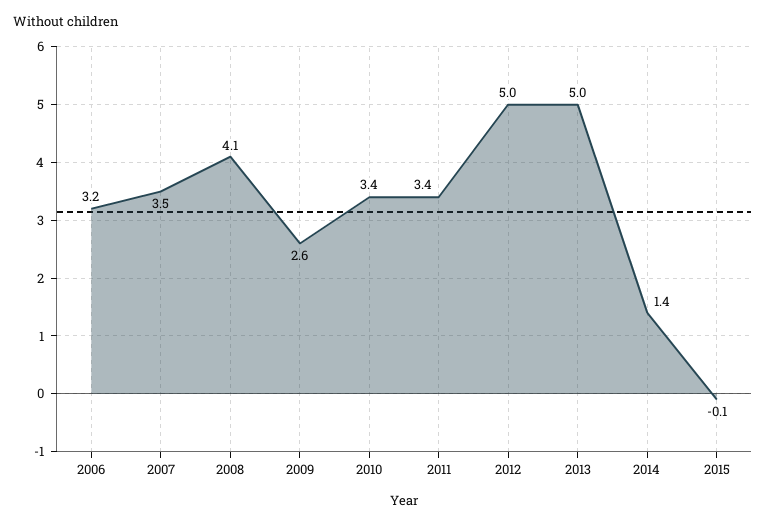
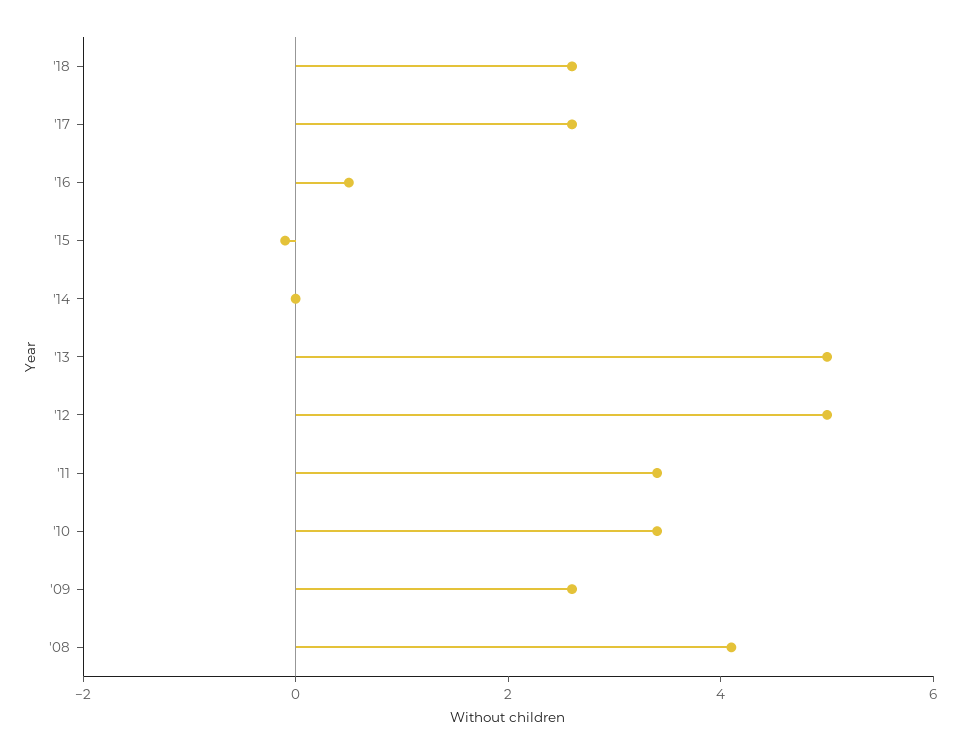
2006: 3.2 -> none
2007: 3.5 -> none
2014: 1.4 -> 0
'18: none -> 2.5
'17: none -> 2.5
'16: none -> 0.5

